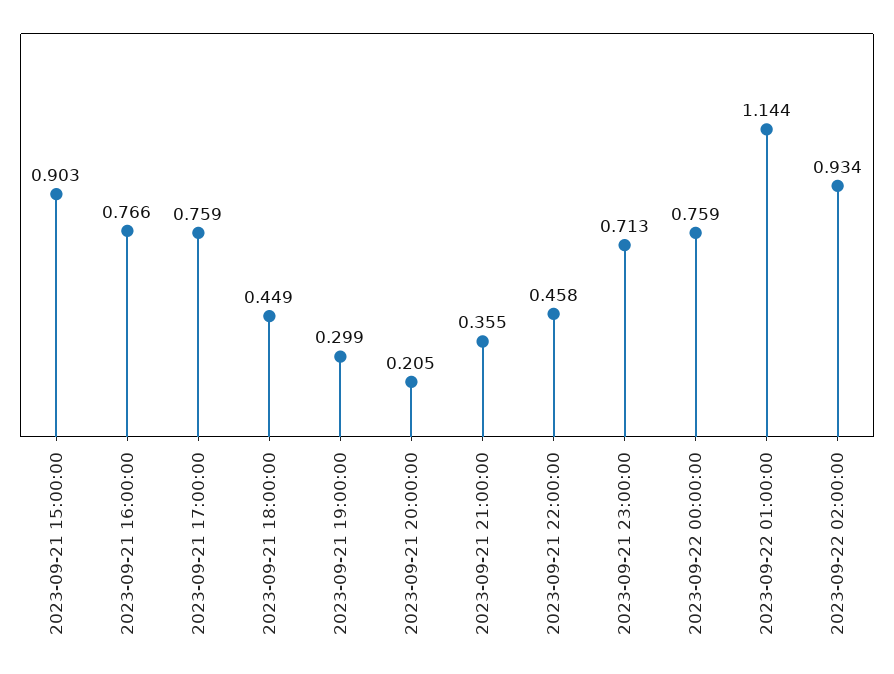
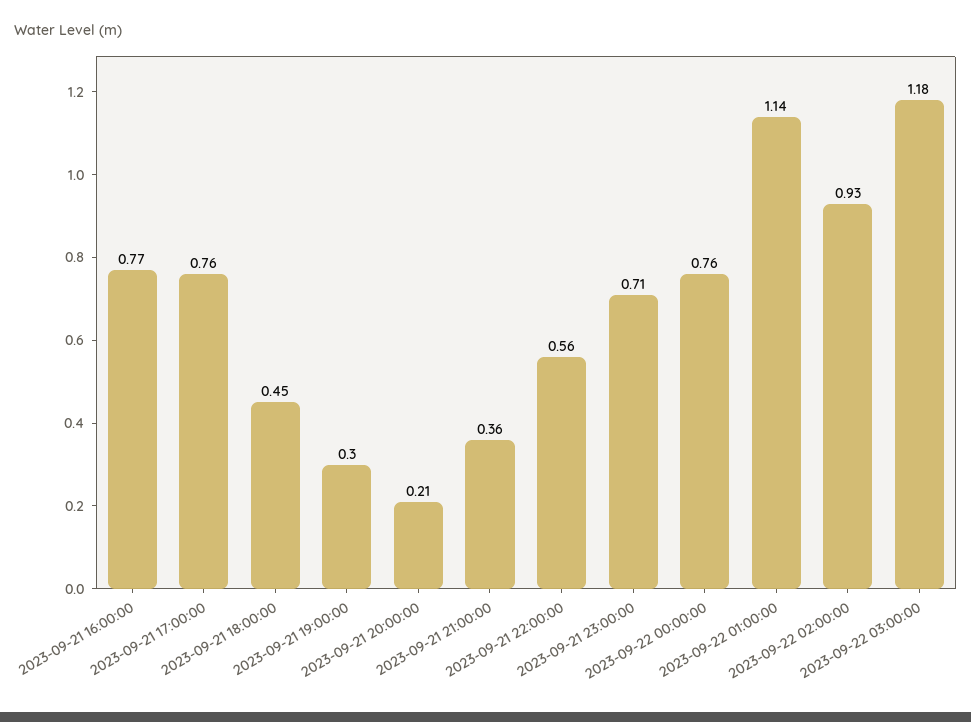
2023-09-21 15:00:00: 0.903 -> none
2023-09-21 22:00:00: 0.458 -> 0.56
2023-09-22 03:00:00: none -> 1.18

